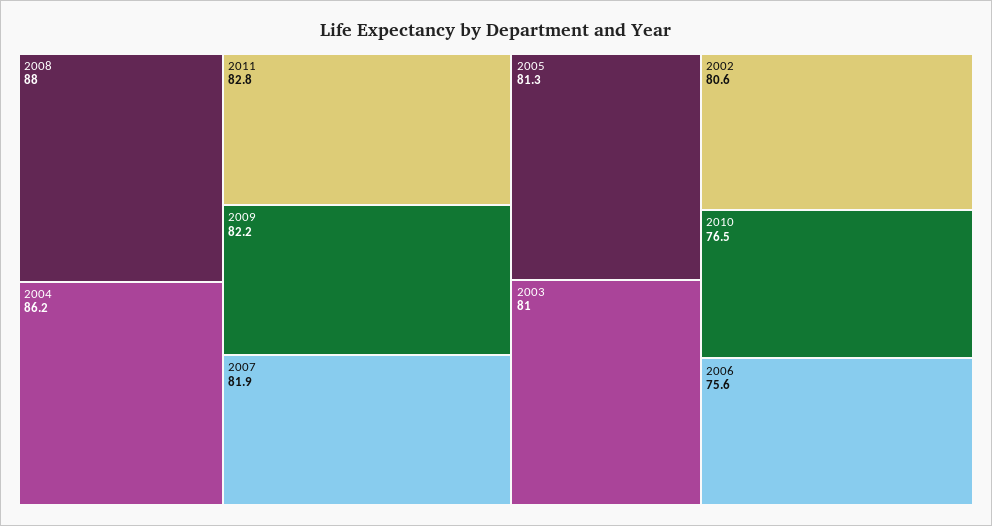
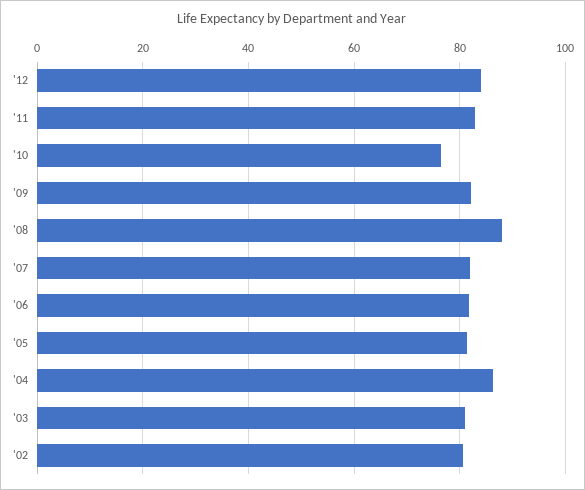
2006: 75.6 -> 82
'12: none -> 84

